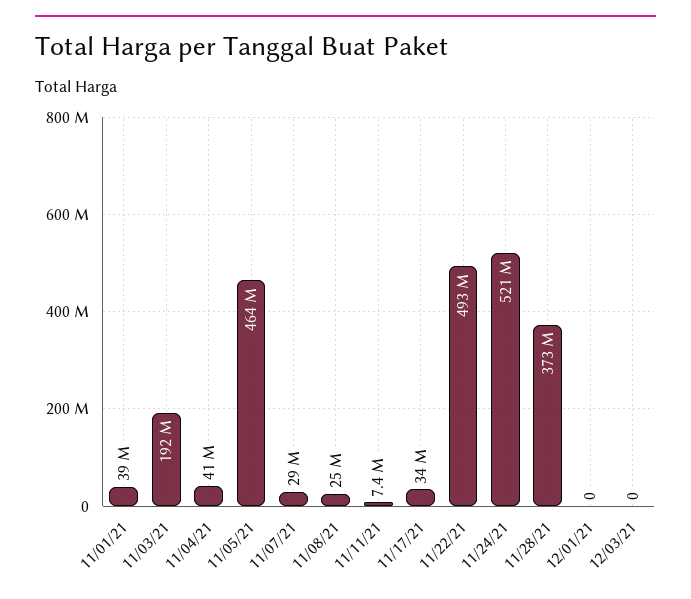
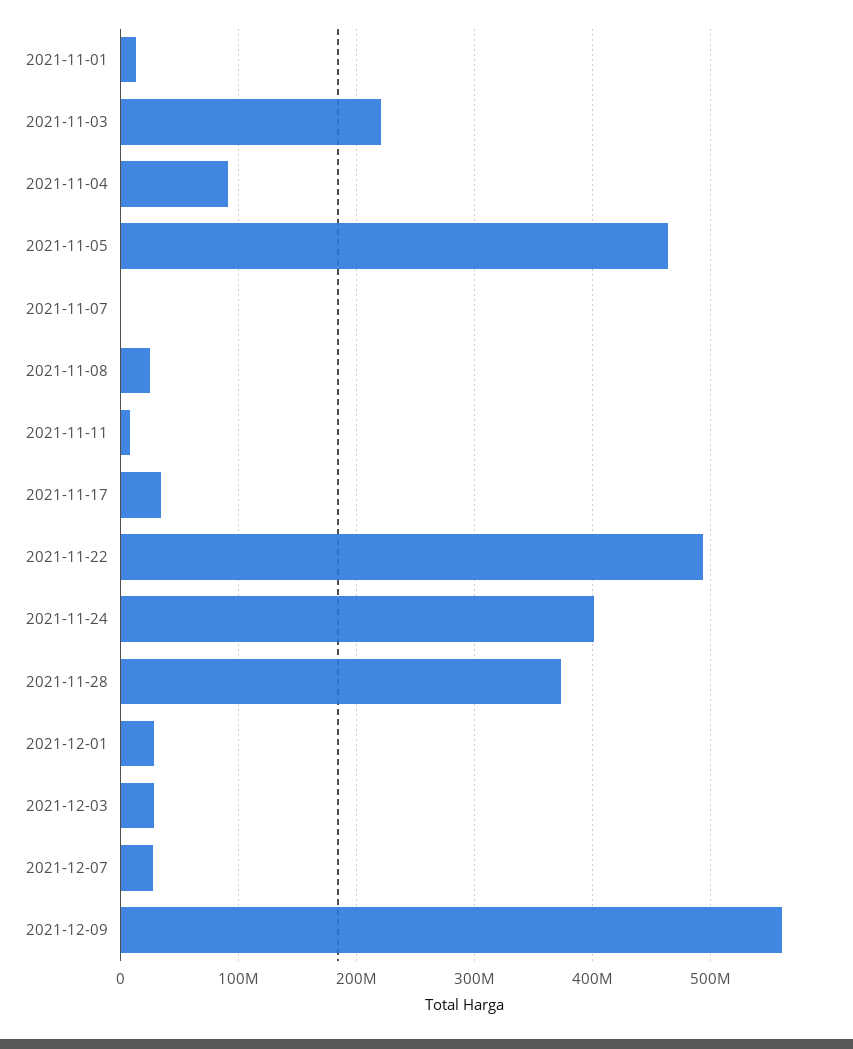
11/01/21: 39000000 -> 10000000
11/03/21: 192000000 -> 220000000
11/04/21: 41000000 -> 90000000
11/07/21: 29000000 -> 0
11/24/21: 521000000 -> 400000000
12/01/21: 0 -> 30000000
12/03/21: 0 -> 30000000
2021-12-07: none -> 30000000
2021-12-09: none -> 560000000

